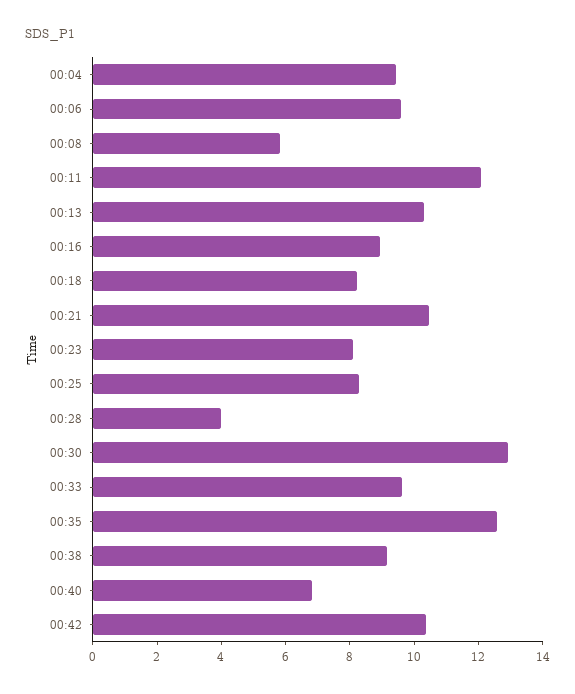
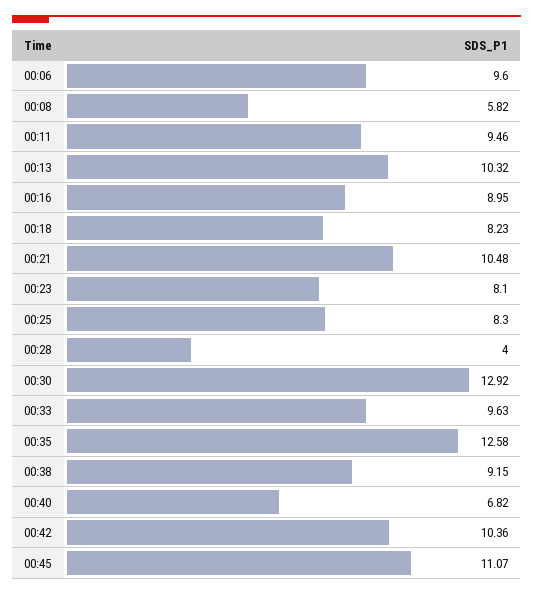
00:04: 9.5 -> none
00:11: 12 -> 9.46
00:45: none -> 11.07

